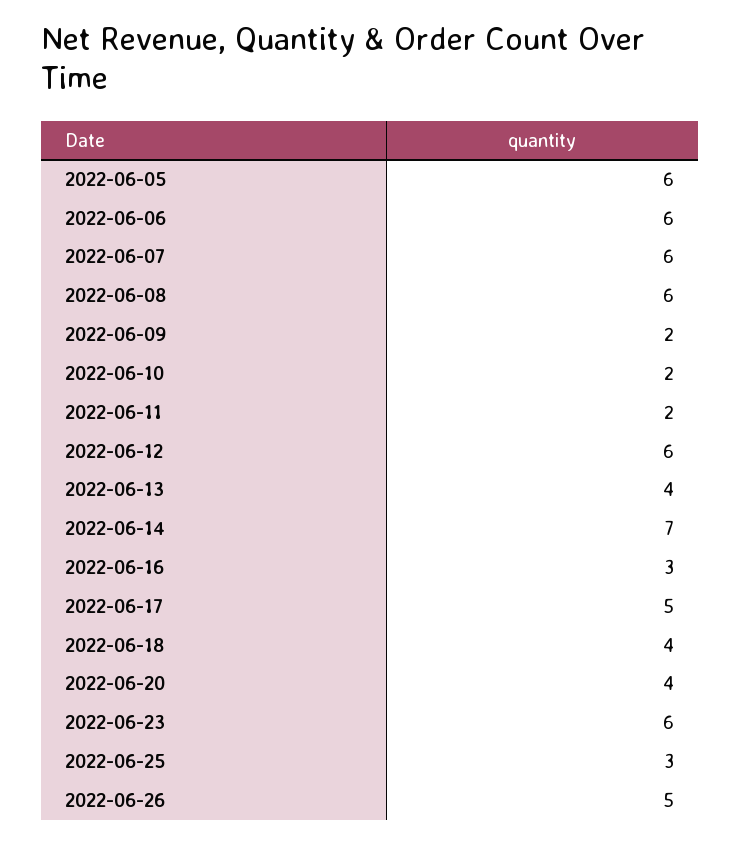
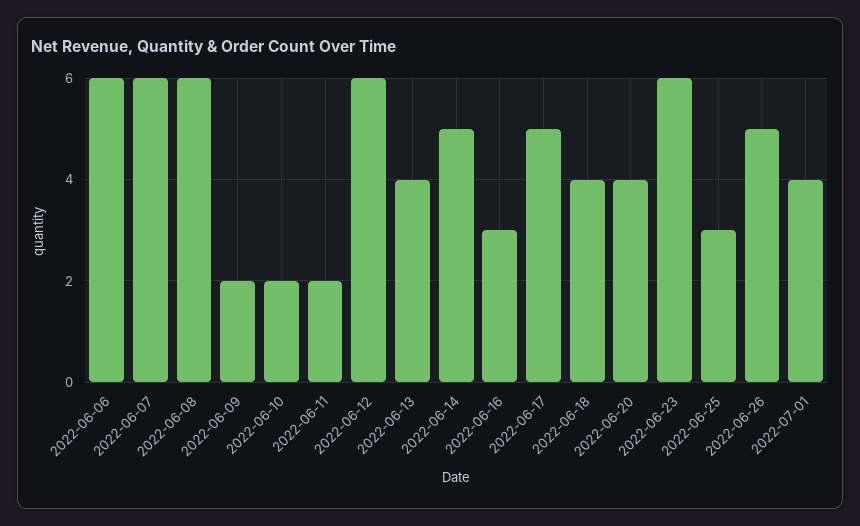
2022-06-05: 6 -> none
2022-06-14: 7 -> 5
2022-07-01: none -> 4

